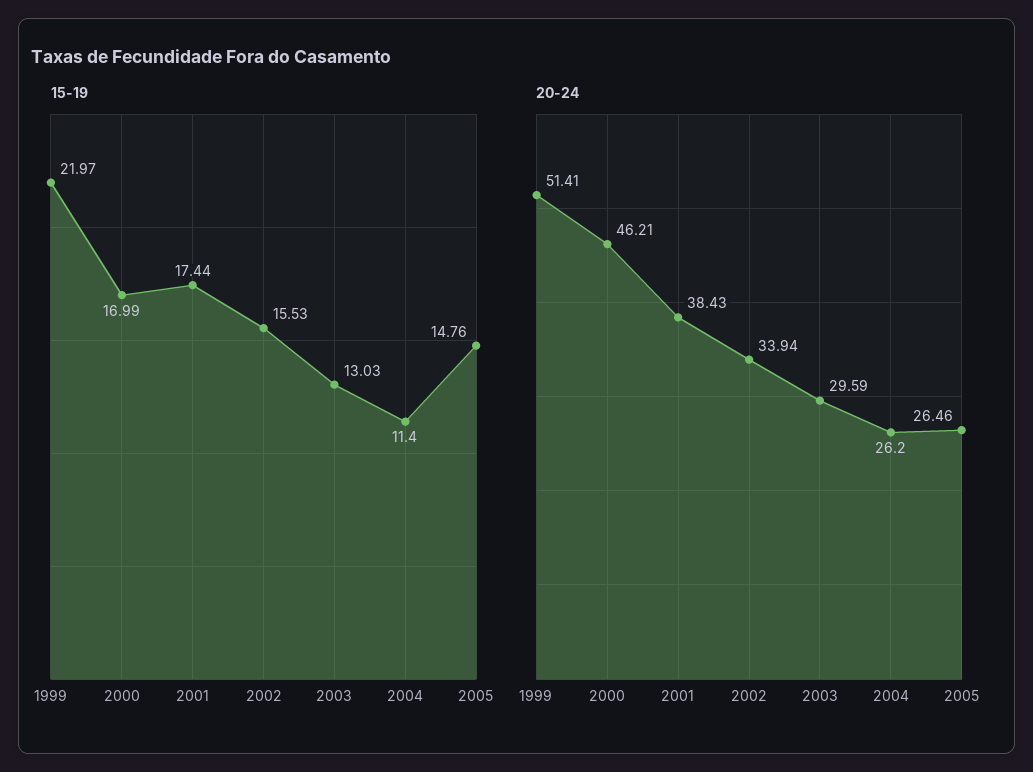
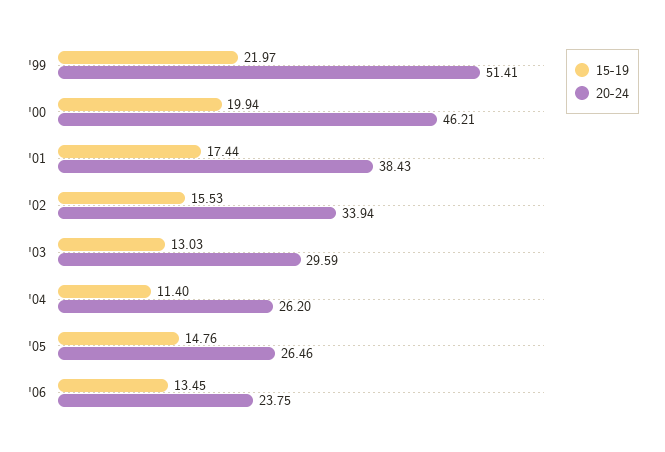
15-19, 2000: 16.99 -> 19.94
15-19, '06: none -> 13.45
20-24, '06: none -> 23.75

